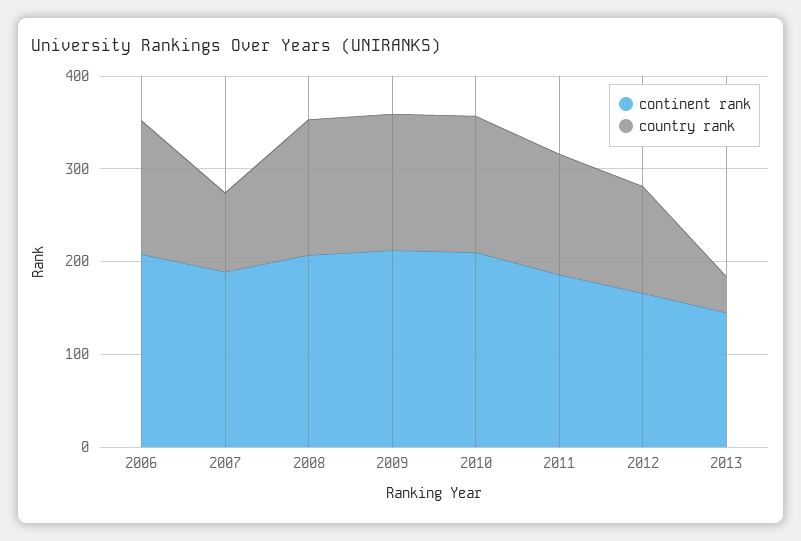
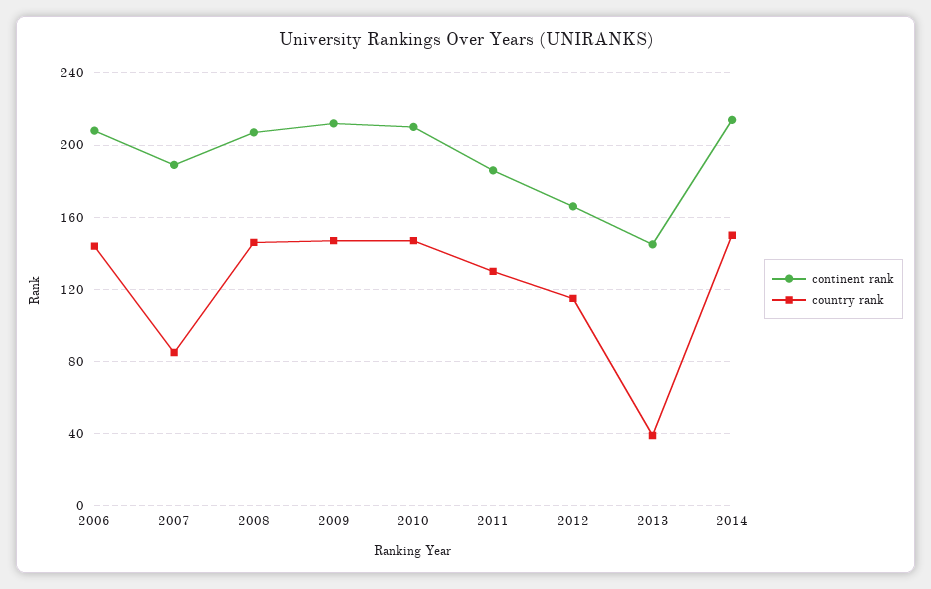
continent rank, 2014: none -> 215
country rank, 2014: none -> 150

